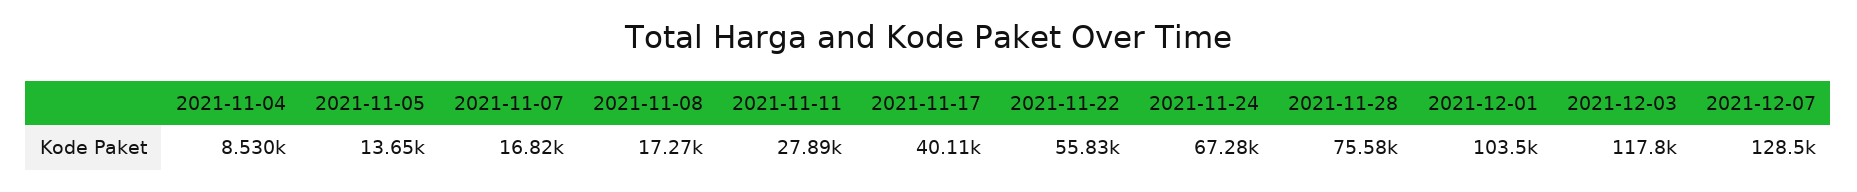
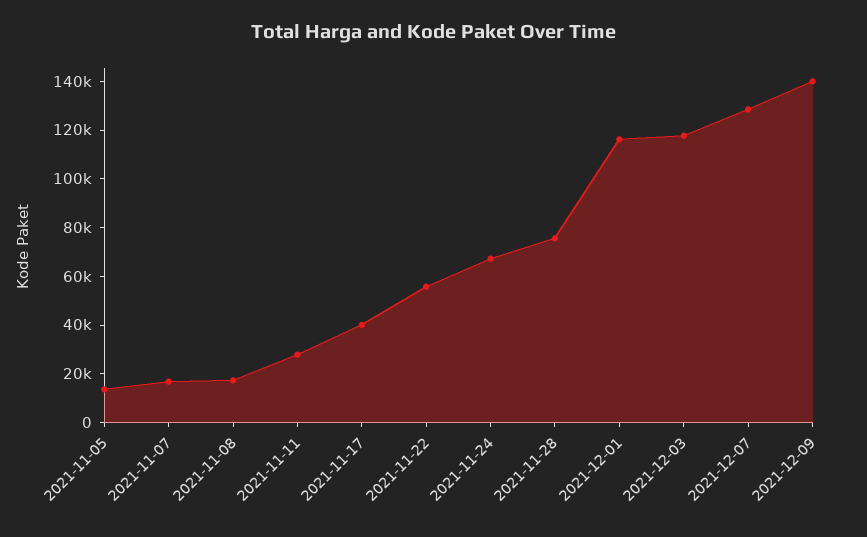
2021-11-04: 8530 -> none
2021-12-01: 103500 -> 115000
2021-12-09: none -> 140000

